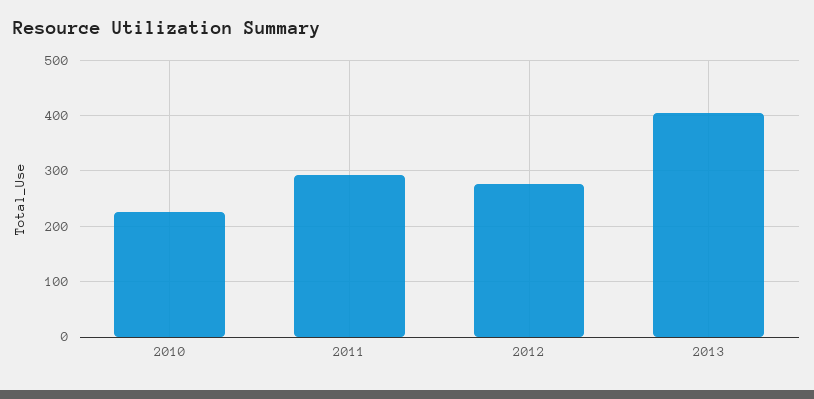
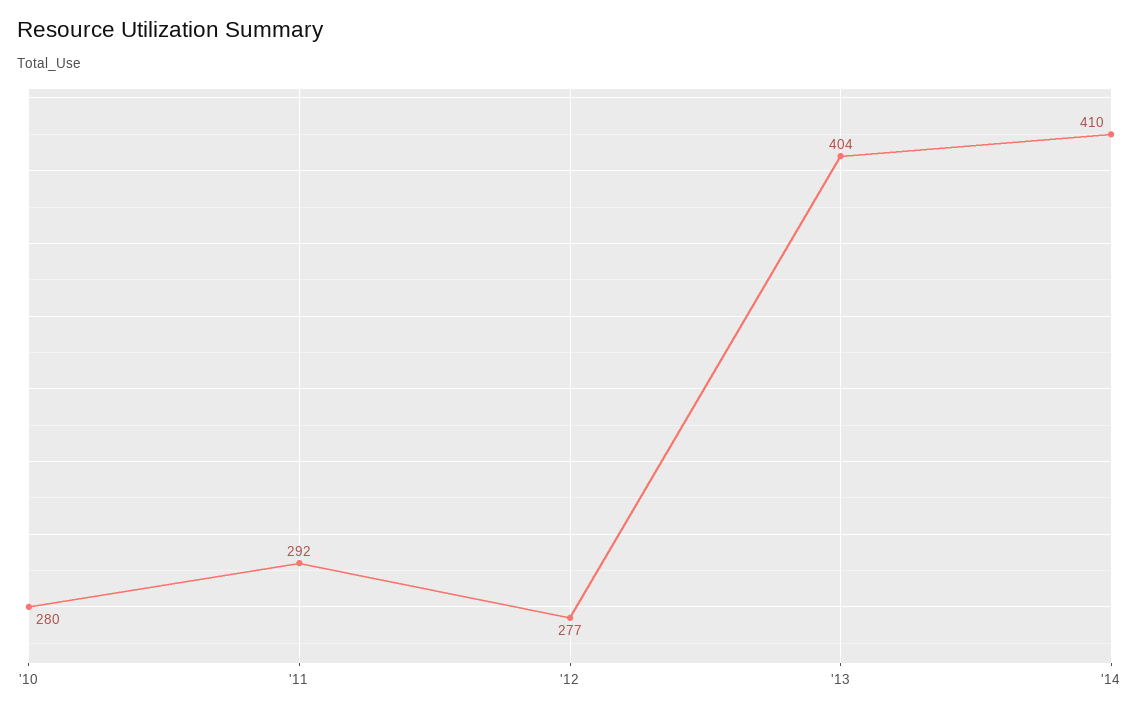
2010: 220 -> 280
'14: none -> 410

